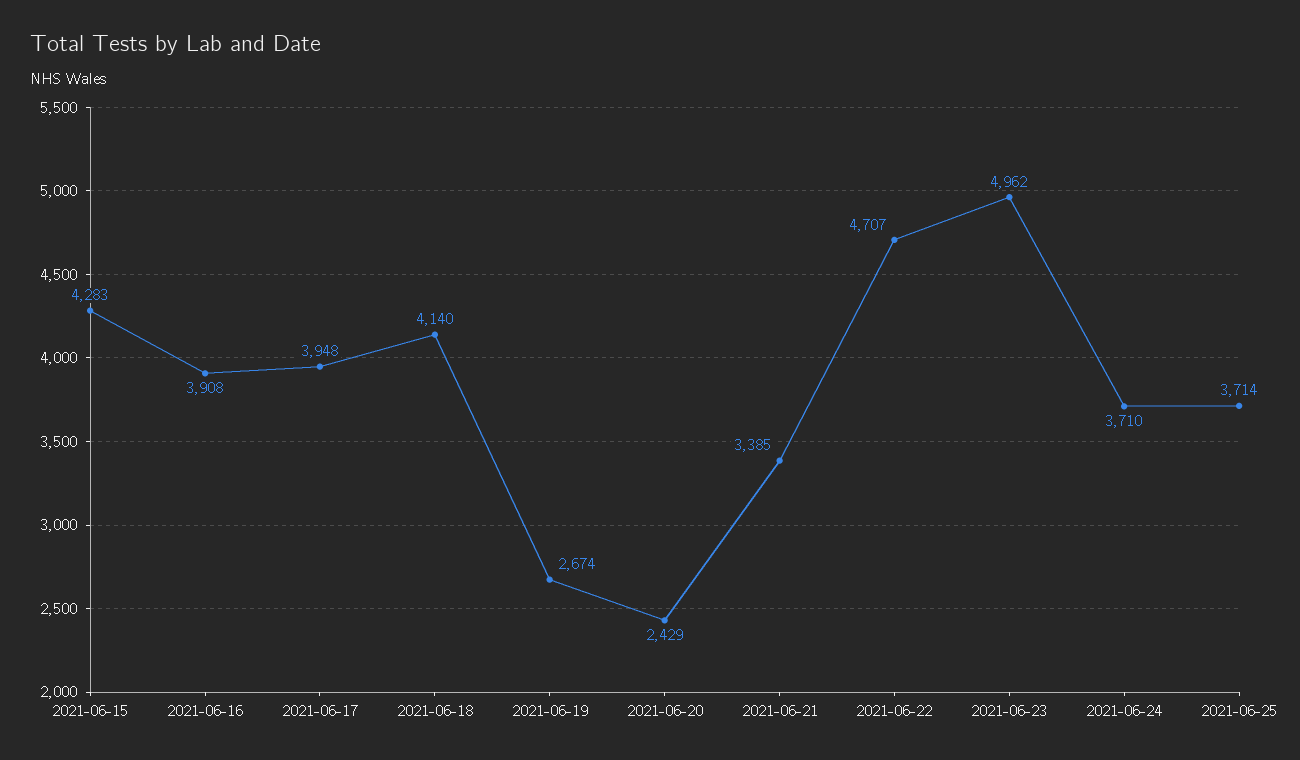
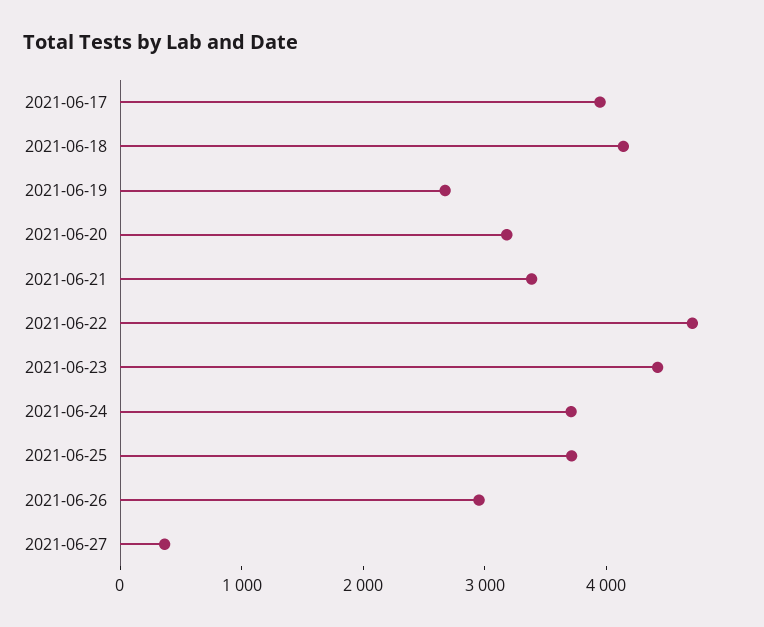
2021-06-15: 4283 -> none
2021-06-16: 3908 -> none
2021-06-20: 2429 -> 3200
2021-06-23: 4962 -> 4400
2021-06-26: none -> 3000
2021-06-27: none -> 400

